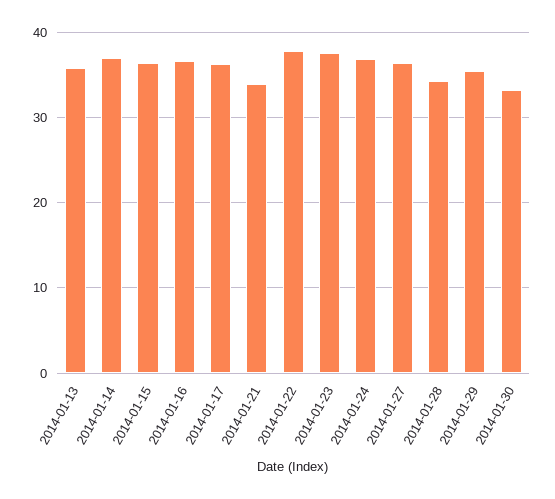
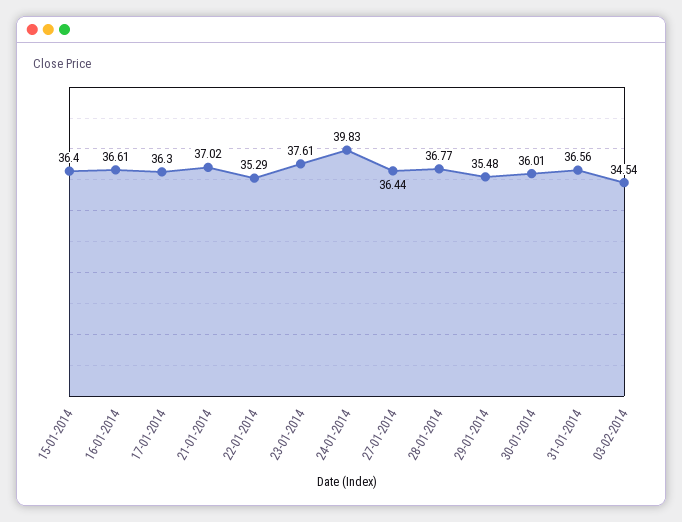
2014-01-13: 36 -> none
2014-01-14: 37 -> none
2014-01-21: 34 -> 37.02
2014-01-22: 38 -> 35.29
2014-01-24: 37 -> 39.83
2014-01-28: 34 -> 36.77
2014-01-30: 33 -> 36.01
31-01-2014: none -> 36.56
03-02-2014: none -> 34.54

